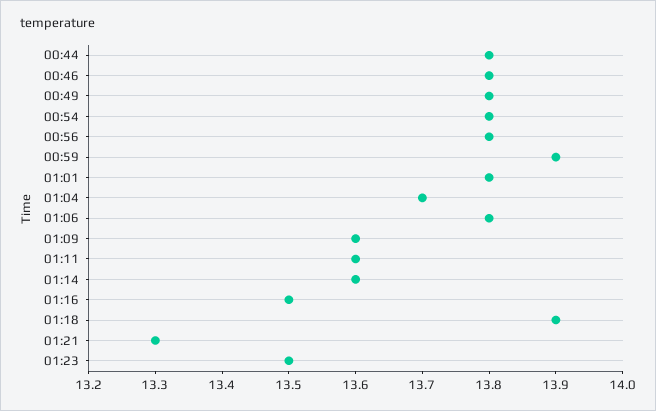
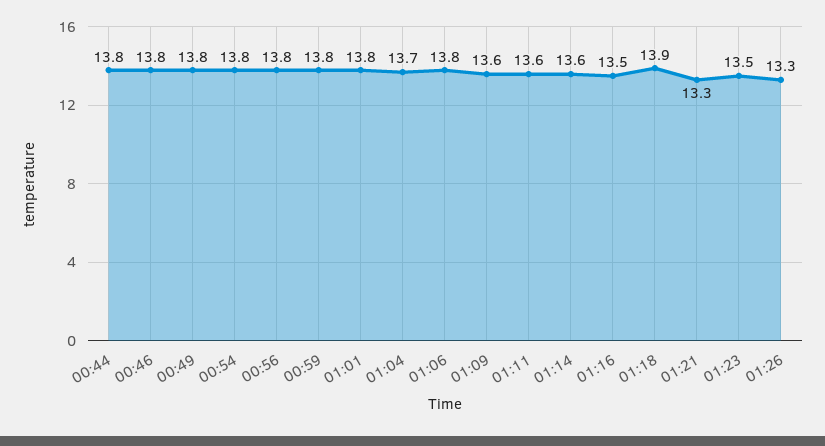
00:59: 13.9 -> 13.8
01:26: none -> 13.3

